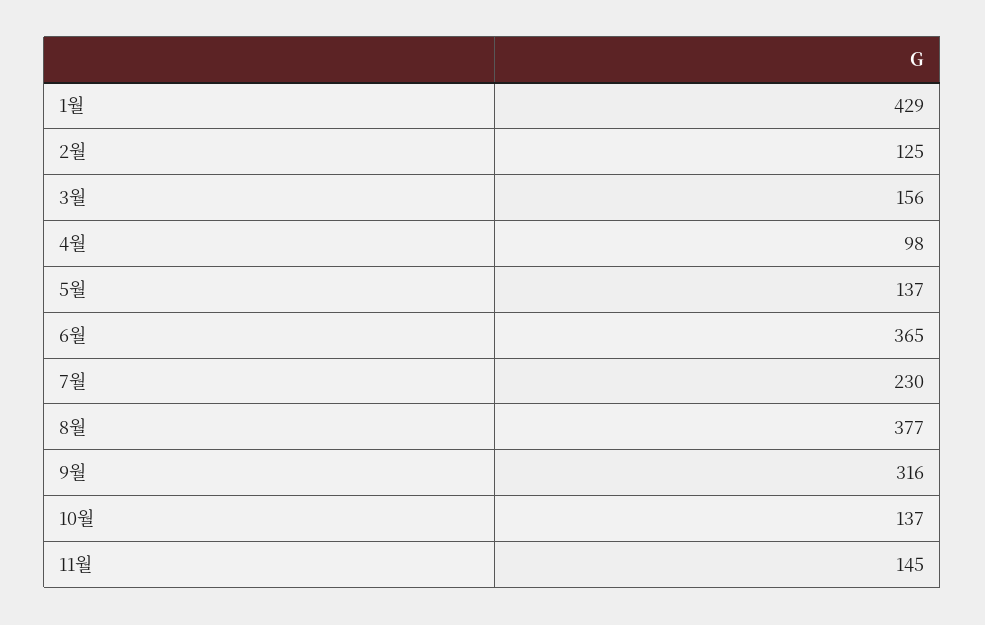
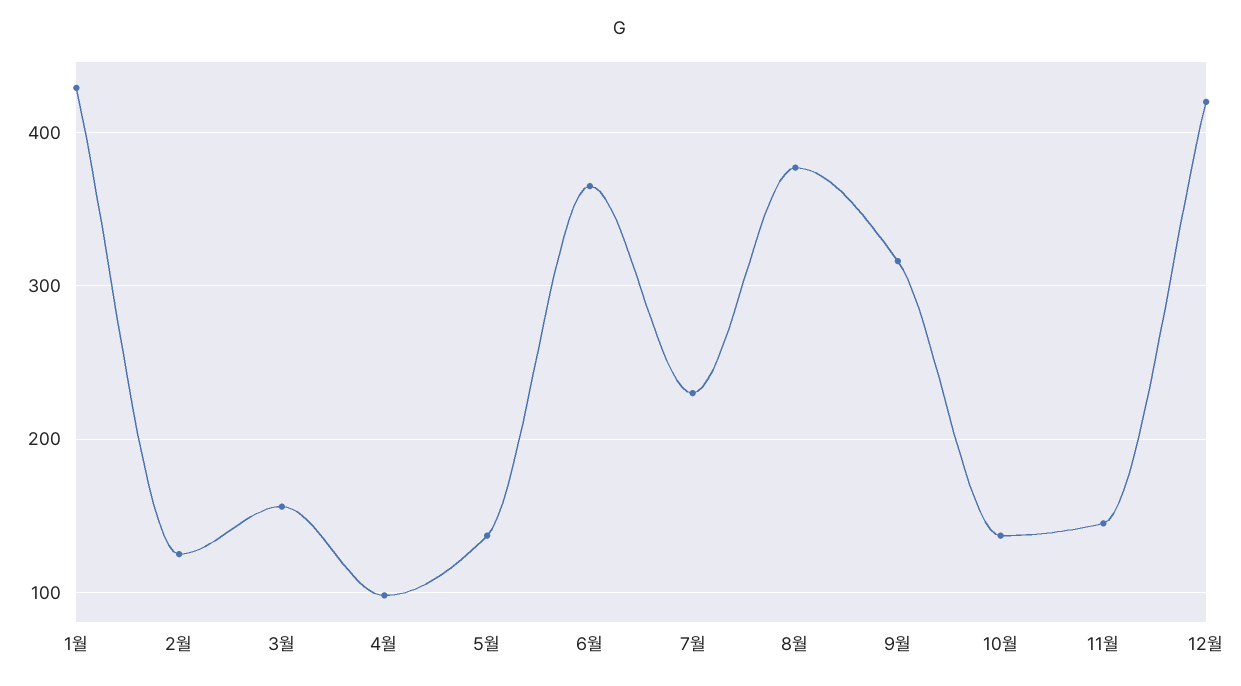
12월: none -> 420

